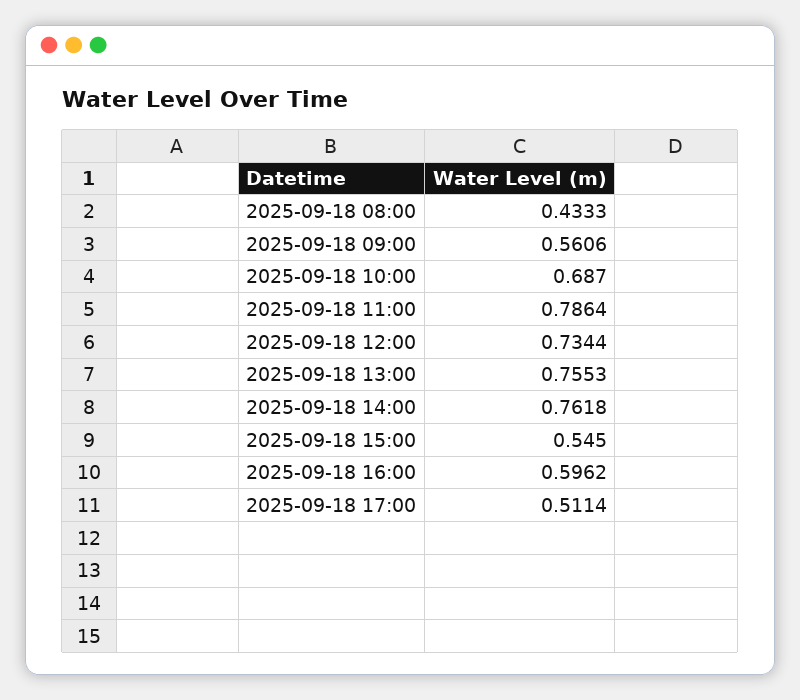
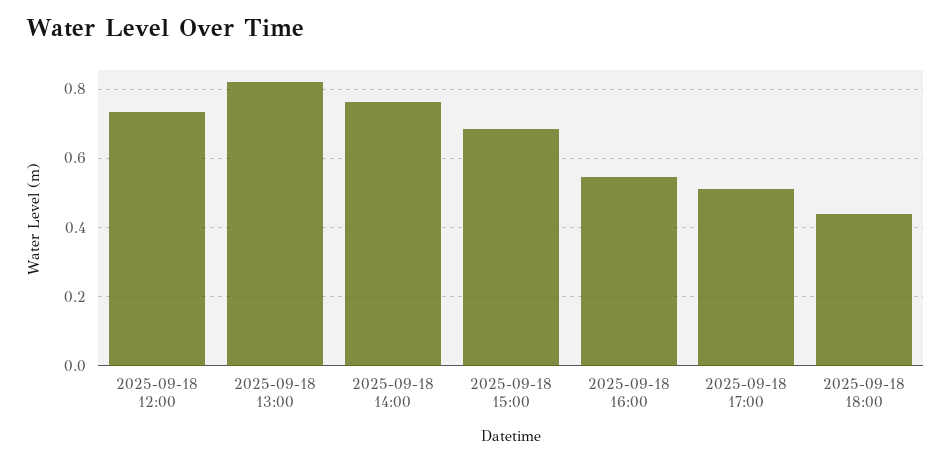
2025-09-18 08:00: 0.4333 -> none
2025-09-18 09:00: 0.5606 -> none
2025-09-18 10:00: 0.687 -> none
2025-09-18 11:00: 0.7864 -> none
2025-09-18 13:00: 0.7553 -> 0.82
2025-09-18 15:00: 0.545 -> 0.68
2025-09-18 16:00: 0.5962 -> 0.54
2025-09-18 18:00: none -> 0.44

